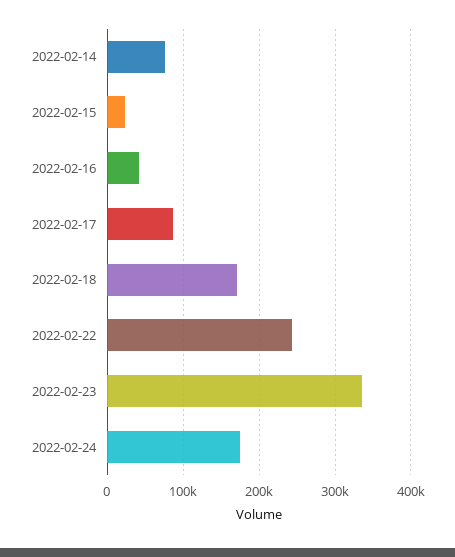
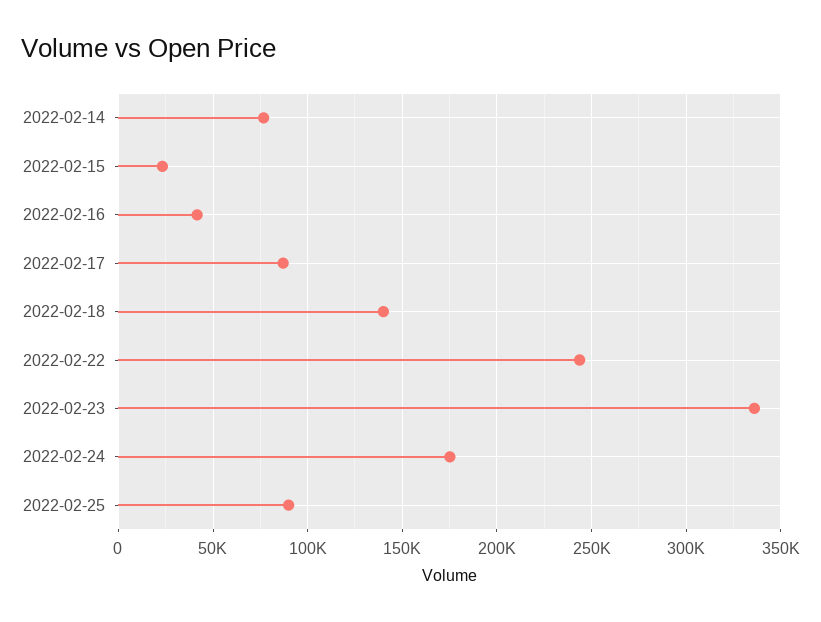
2022-02-18: 170000 -> 140000
2022-02-25: none -> 90000

